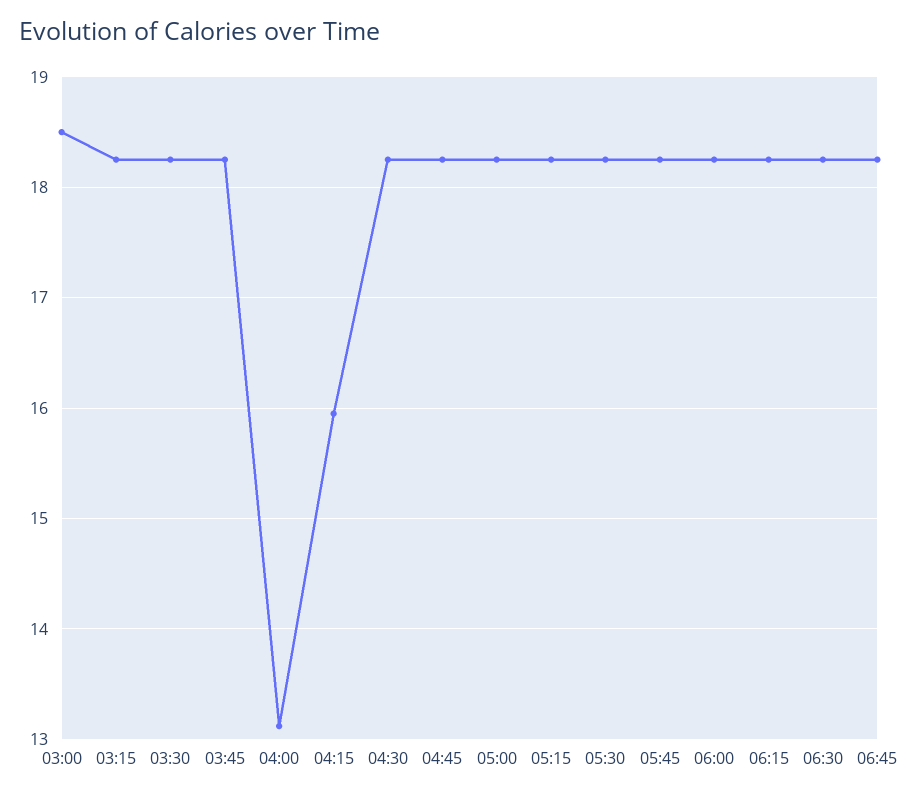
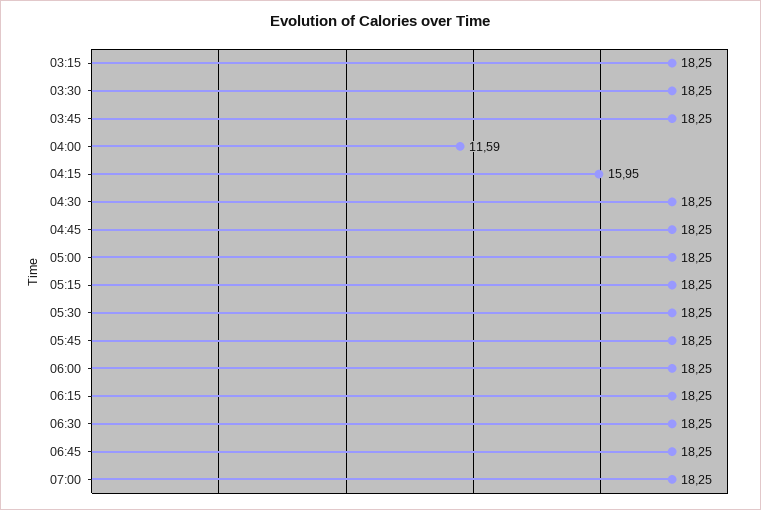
03:00: 18.5 -> none
04:00: 13.1 -> 11.59
07:00: none -> 18.25

